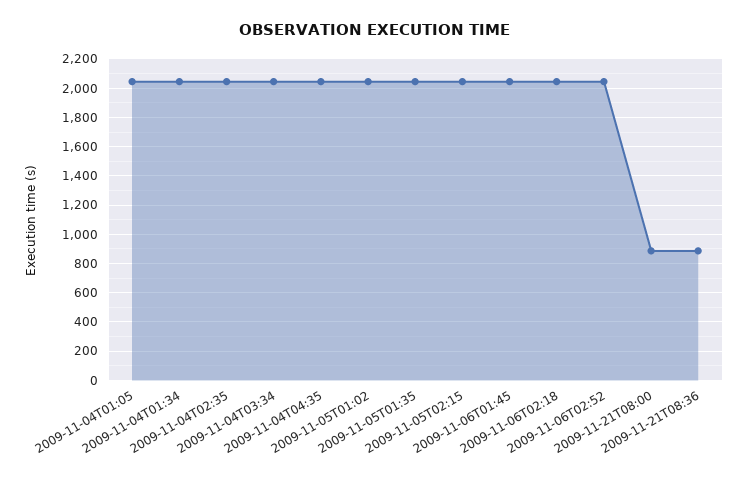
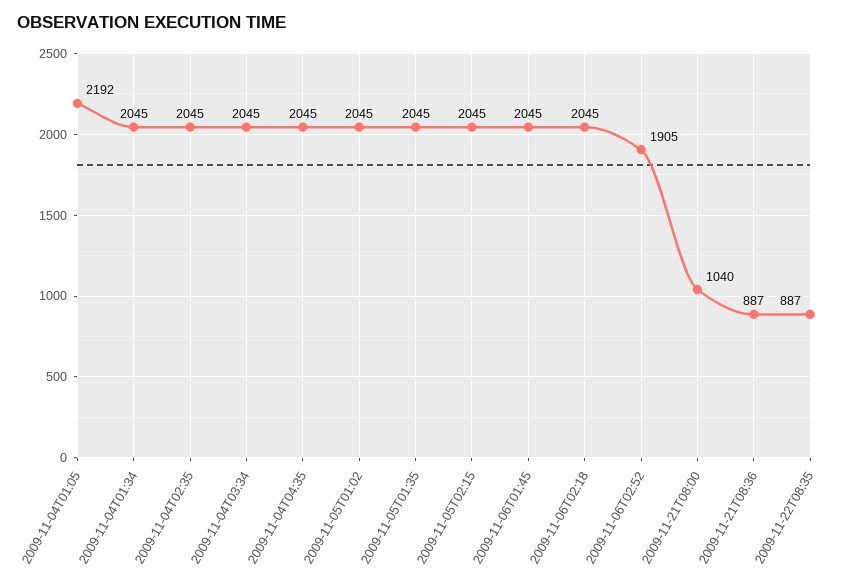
2009-11-04T01:05: 2050 -> 2192
2009-11-06T02:52: 2050 -> 1905
2009-11-21T08:00: 900 -> 1040
2009-11-22T08:35: none -> 887

